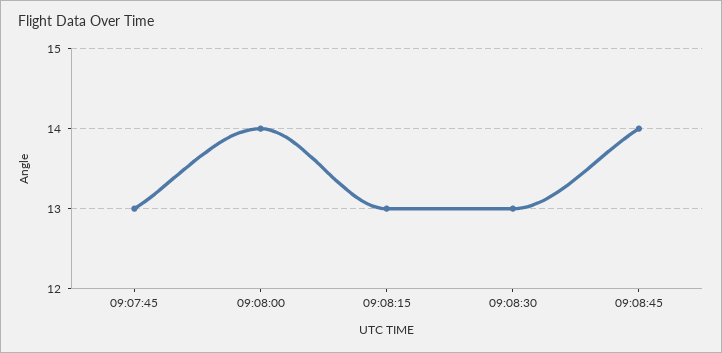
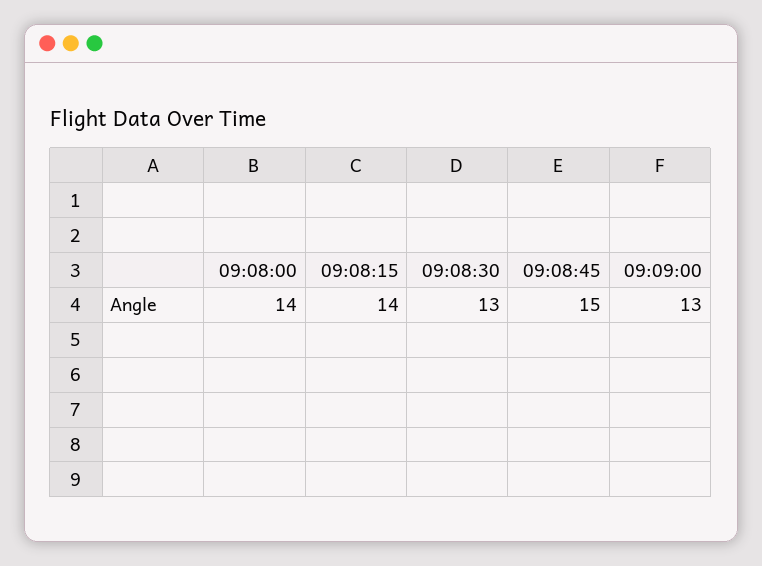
09:07:45: 13 -> none
09:08:15: 13 -> 14
09:08:45: 14 -> 15
09:09:00: none -> 13

